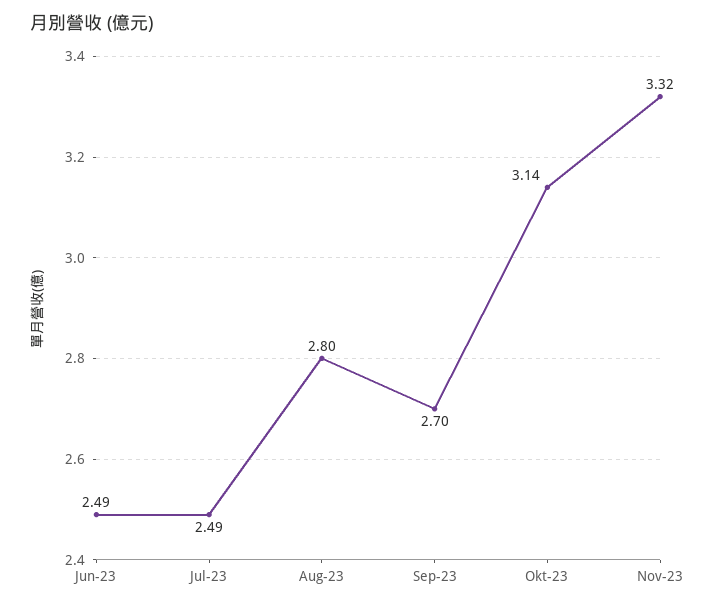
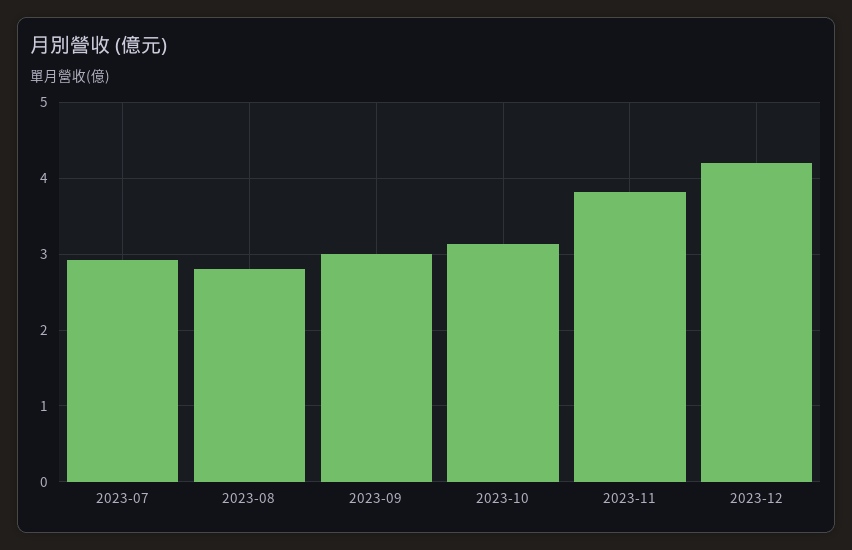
Jun-23: 2.49 -> none
Jul-23: 2.49 -> 2.9
Sep-23: 2.7 -> 3
Nov-23: 3.32 -> 3.8
2023-12: none -> 4.2

